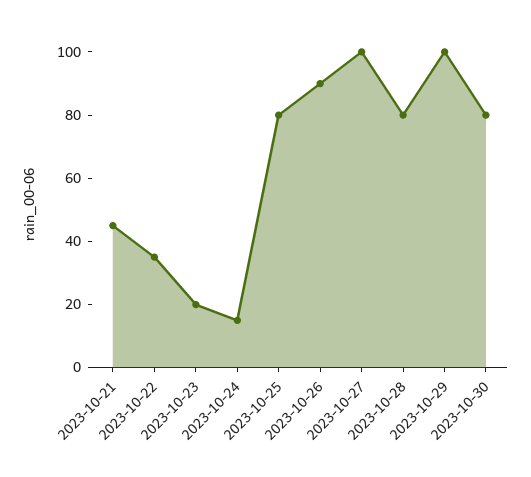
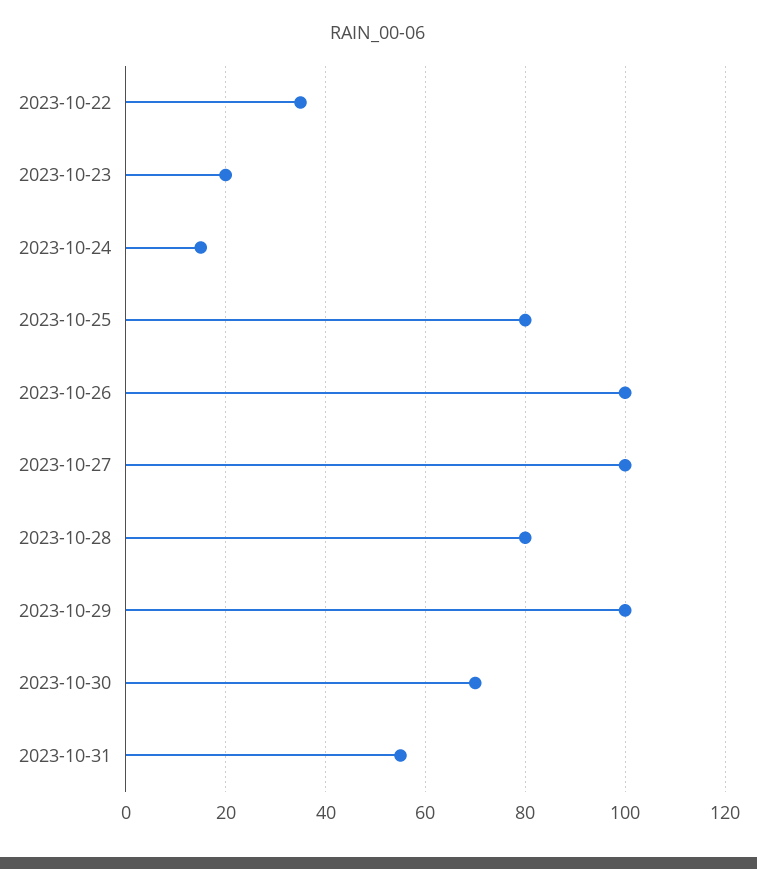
2023-10-21: 45 -> none
2023-10-26: 90 -> 100
2023-10-30: 80 -> 70
2023-10-31: none -> 55

